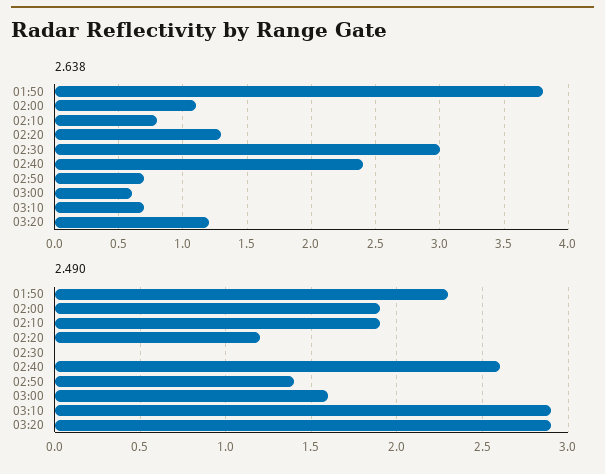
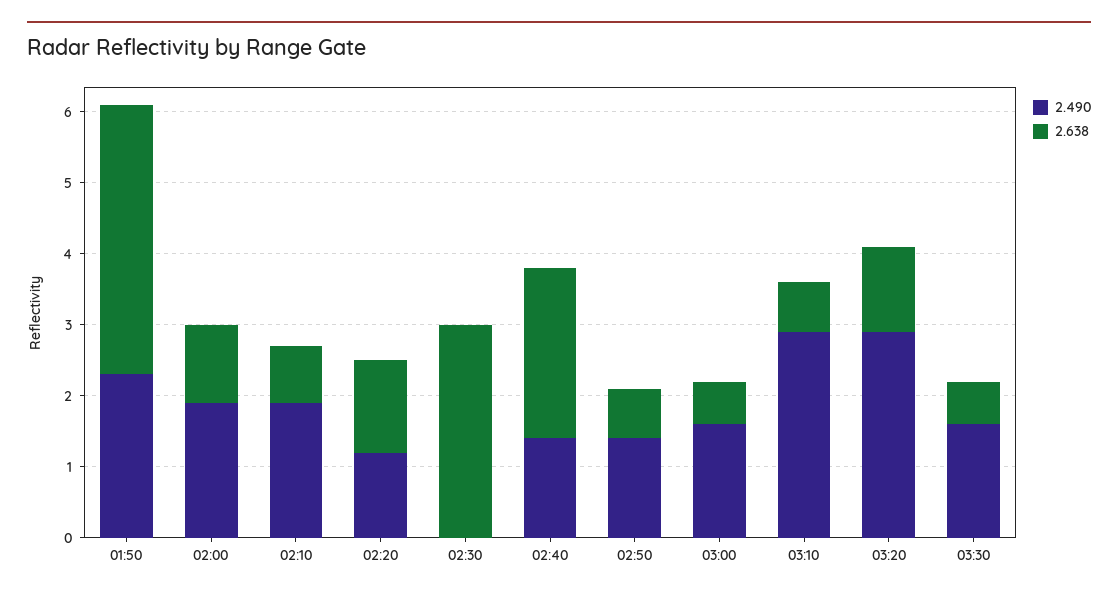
2.490, 02:40: 2.6 -> 1.5
2.490, 03:30: none -> 1.5
2.638, 03:30: none -> 0.5

